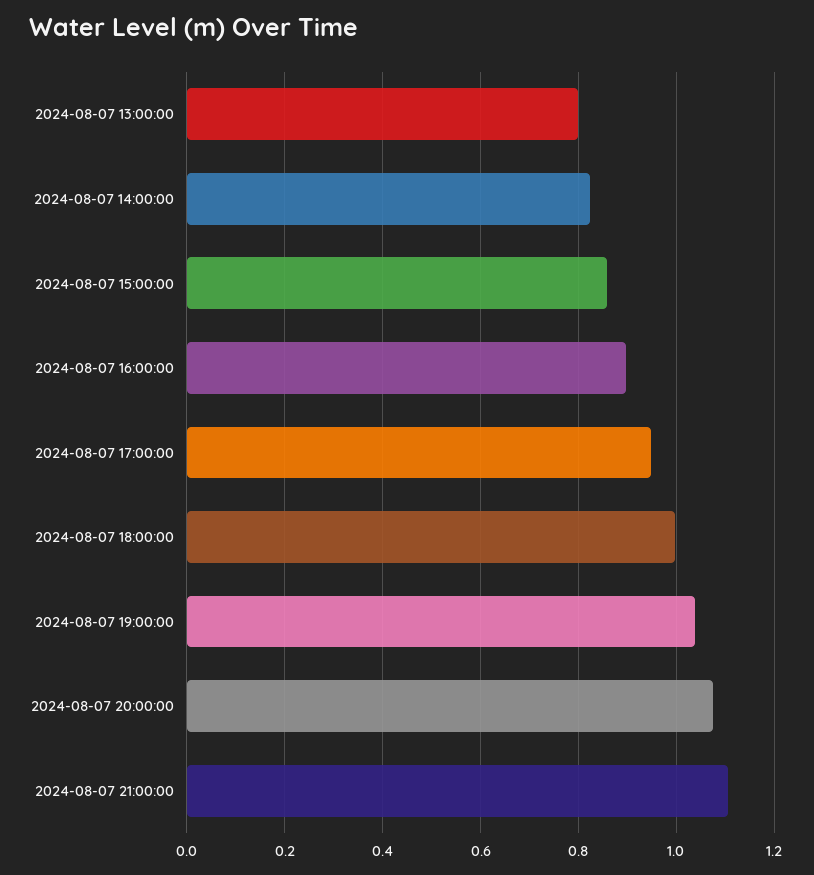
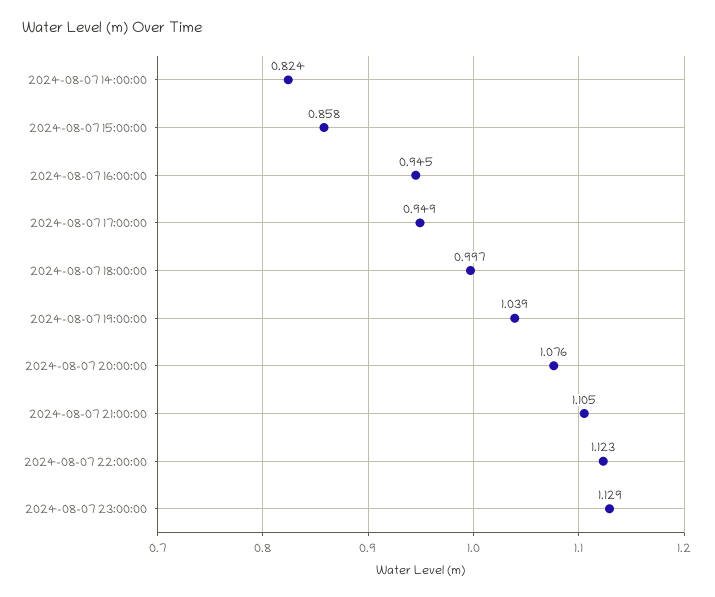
2024-08-07 13:00:00: 0.8 -> none
2024-08-07 16:00:00: 0.9 -> 0.945
2024-08-07 22:00:00: none -> 1.123
2024-08-07 23:00:00: none -> 1.129

